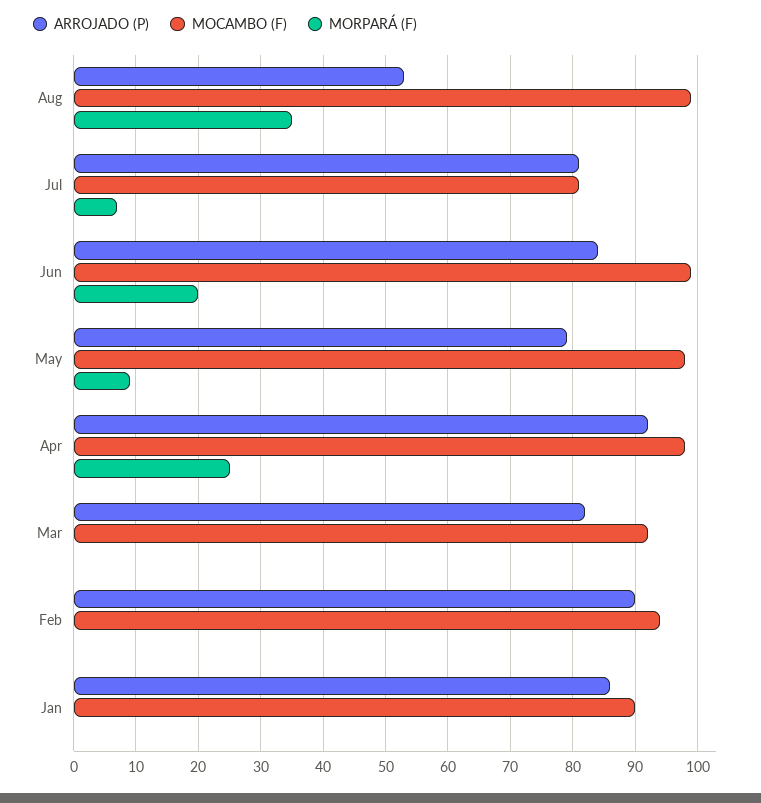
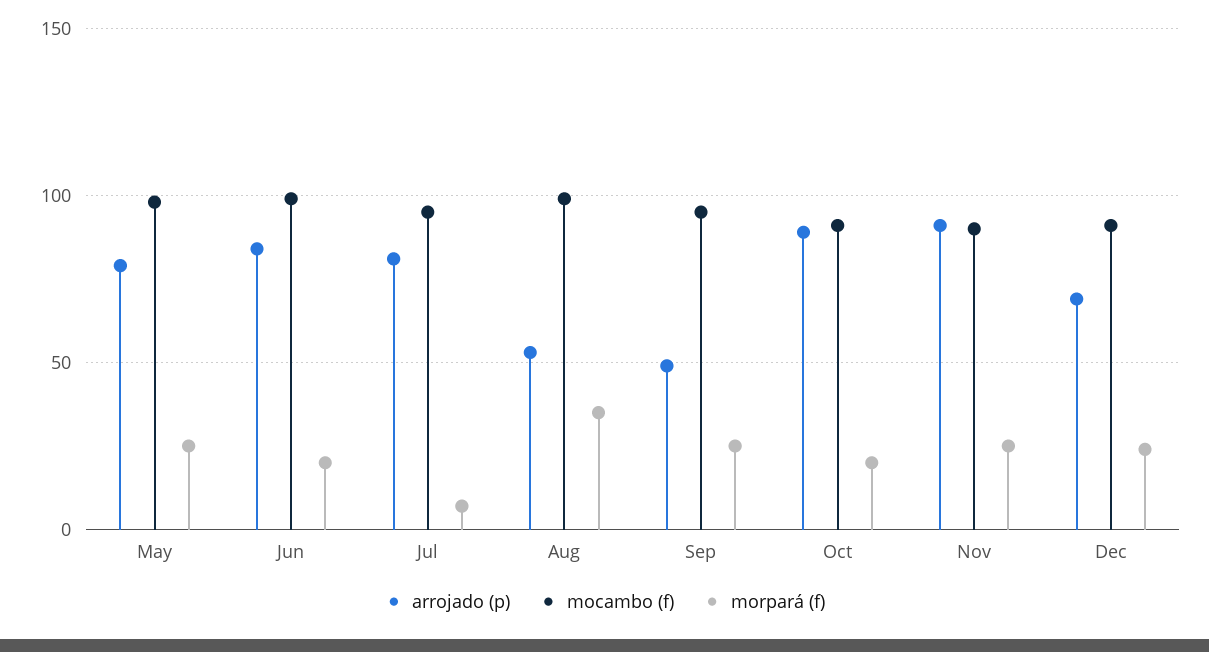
MOCAMBO (F), Jul: 81 -> 95
MORPARÁ (F), May: 9 -> 25
ARROJADO (P), Apr: 92 -> none
MOCAMBO (F), Apr: 98 -> none
MORPARÁ (F), Apr: 25 -> none
ARROJADO (P), Mar: 82 -> none
MOCAMBO (F), Mar: 92 -> none
MORPARÁ (F), Mar: 0 -> none
ARROJADO (P), Feb: 90 -> none
MOCAMBO (F), Feb: 94 -> none
MORPARÁ (F), Feb: 0 -> none
ARROJADO (P), Jan: 86 -> none
MOCAMBO (F), Jan: 90 -> none
MORPARÁ (F), Jan: 0 -> none
ARROJADO (P), Sep: none -> 50
MOCAMBO (F), Sep: none -> 95
MORPARÁ (F), Sep: none -> 25
ARROJADO (P), Oct: none -> 90
MOCAMBO (F), Oct: none -> 90
MORPARÁ (F), Oct: none -> 20
ARROJADO (P), Nov: none -> 90
MOCAMBO (F), Nov: none -> 90
MORPARÁ (F), Nov: none -> 25
ARROJADO (P), Dec: none -> 70
MOCAMBO (F), Dec: none -> 90
MORPARÁ (F), Dec: none -> 25

